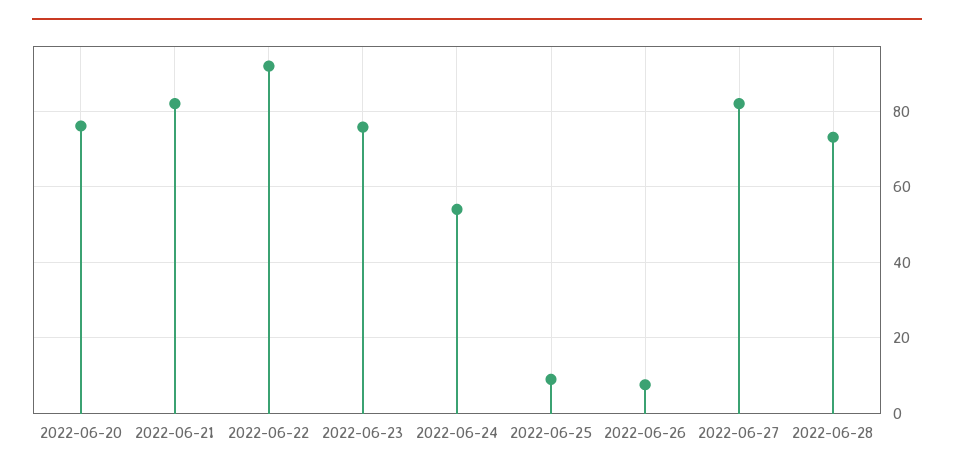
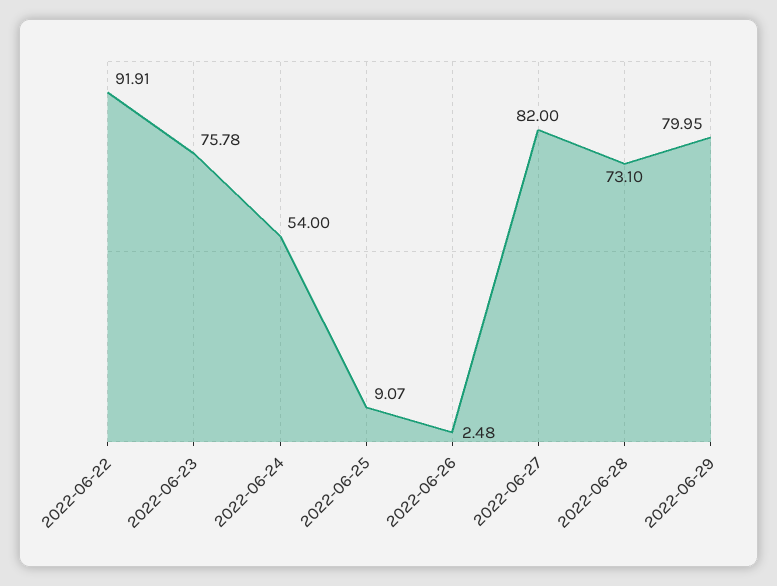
2022-06-20: 76 -> none
2022-06-21: 82 -> none
2022-06-26: 8 -> 2.48
2022-06-29: none -> 79.95

